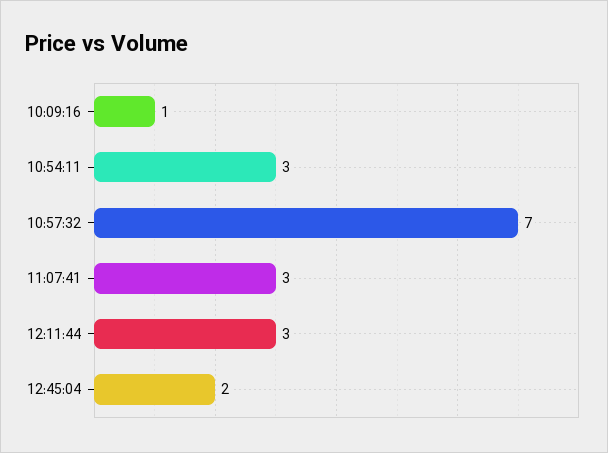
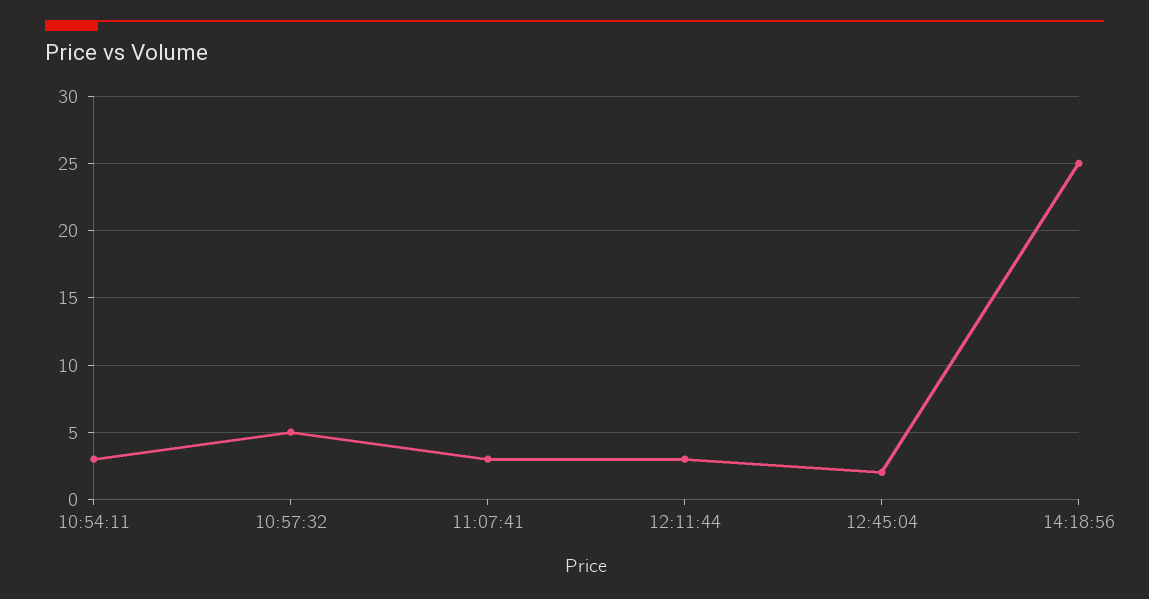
10:09:16: 1 -> none
10:57:32: 7 -> 5
14:18:56: none -> 25

